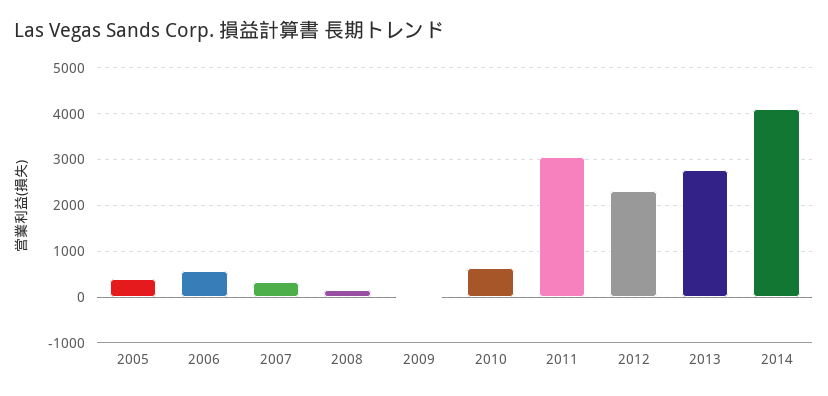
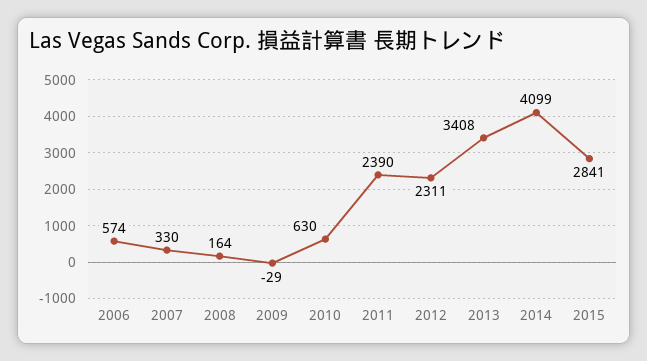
2005: 400 -> none
2011: 3000 -> 2390
2013: 2800 -> 3408
2015: none -> 2841

